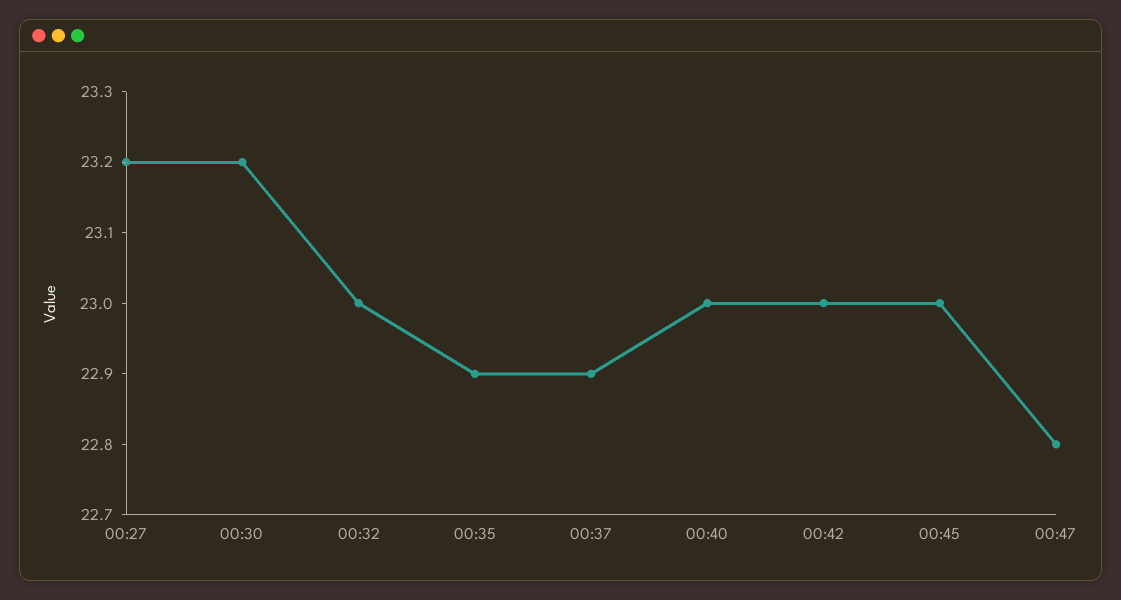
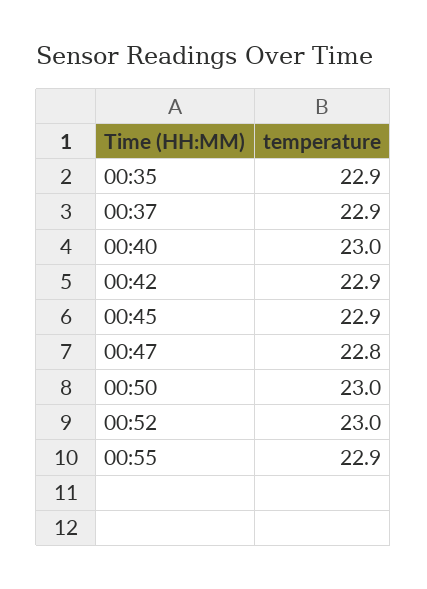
00:27: 23.2 -> none
00:30: 23.2 -> none
00:32: 23 -> none
00:42: 23 -> 22.9
00:45: 23 -> 22.9
00:50: none -> 23
00:52: none -> 23
00:55: none -> 22.9

